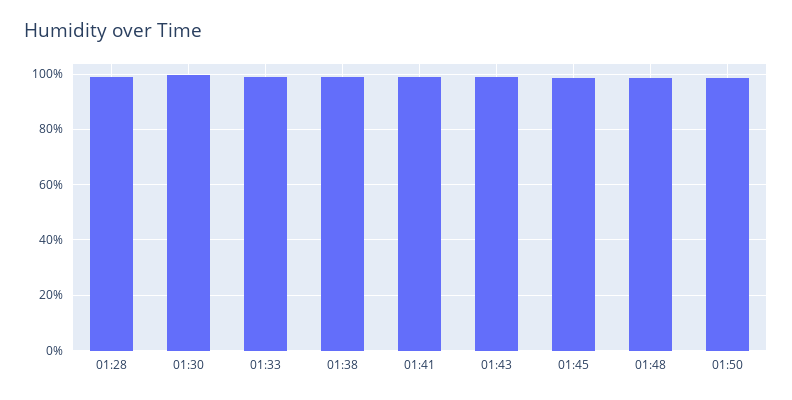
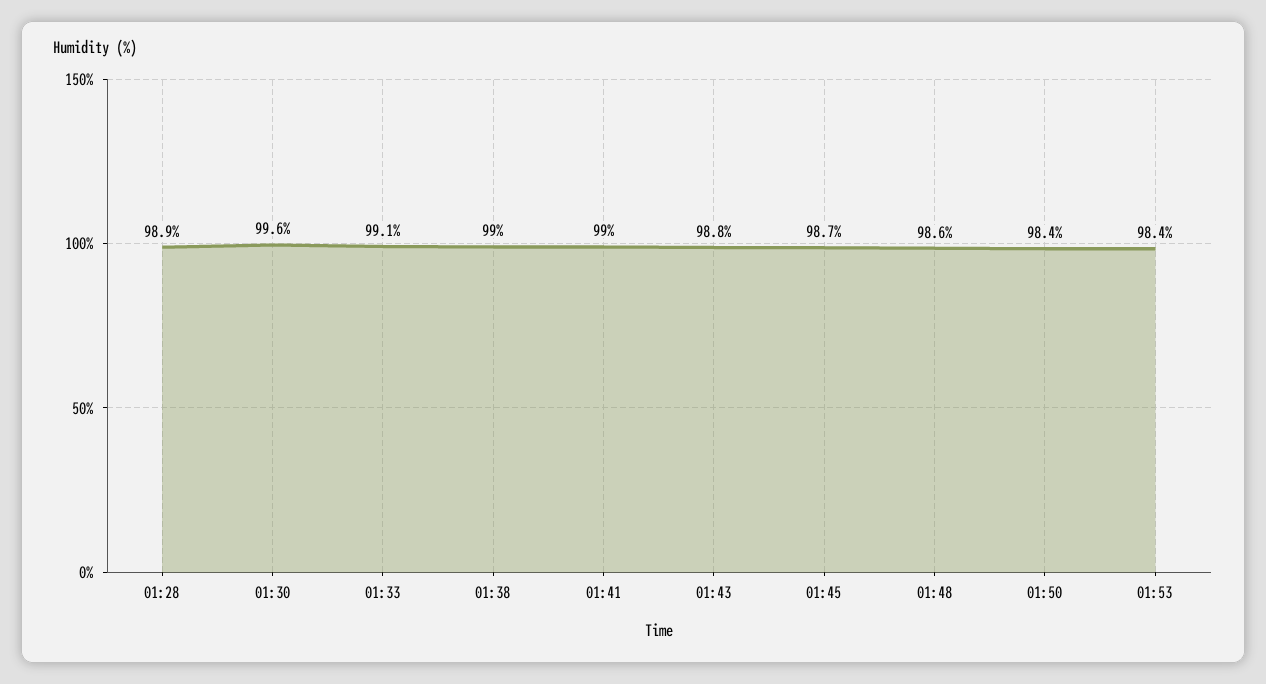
01:53: none -> 98.4

